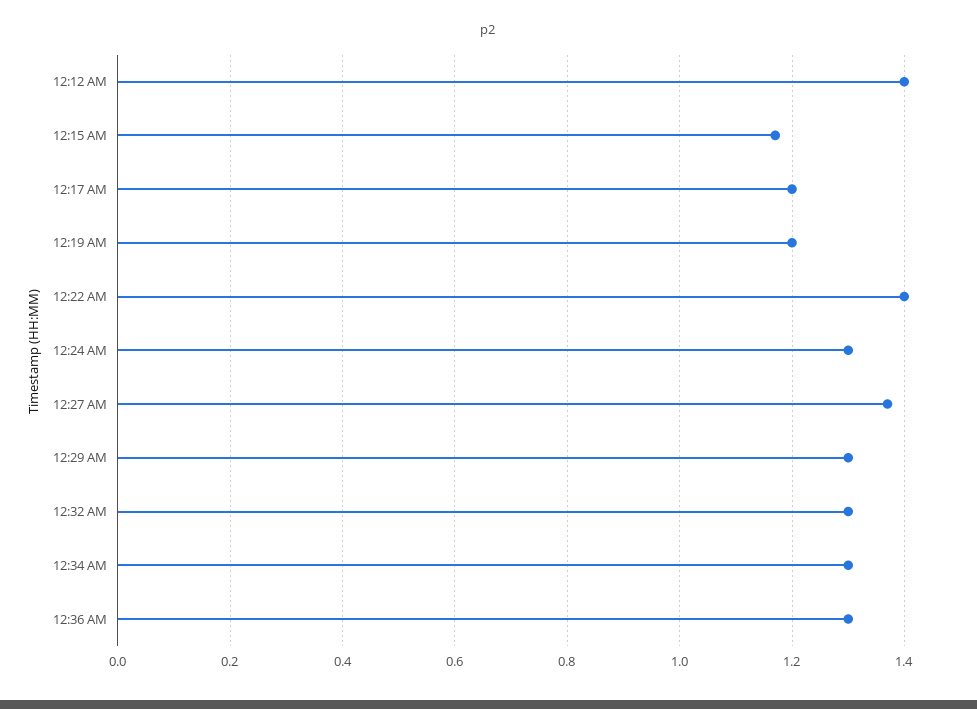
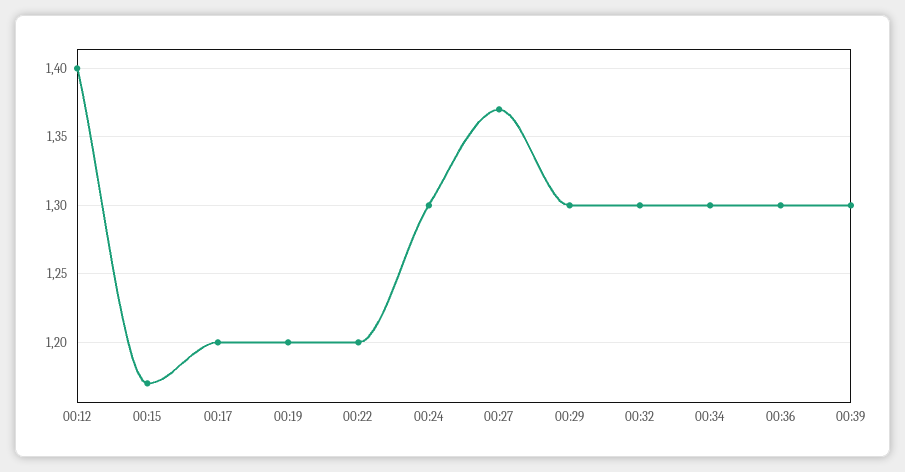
12:22 AM: 1.4 -> 1.2
00:39: none -> 1.3

